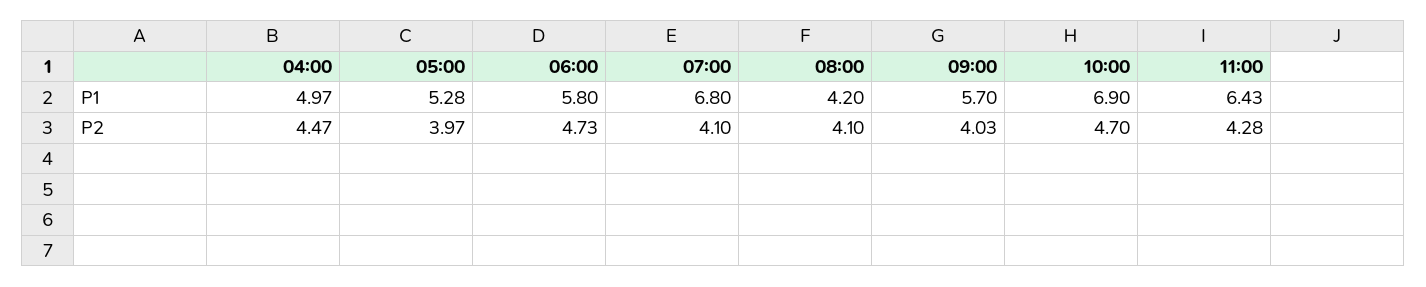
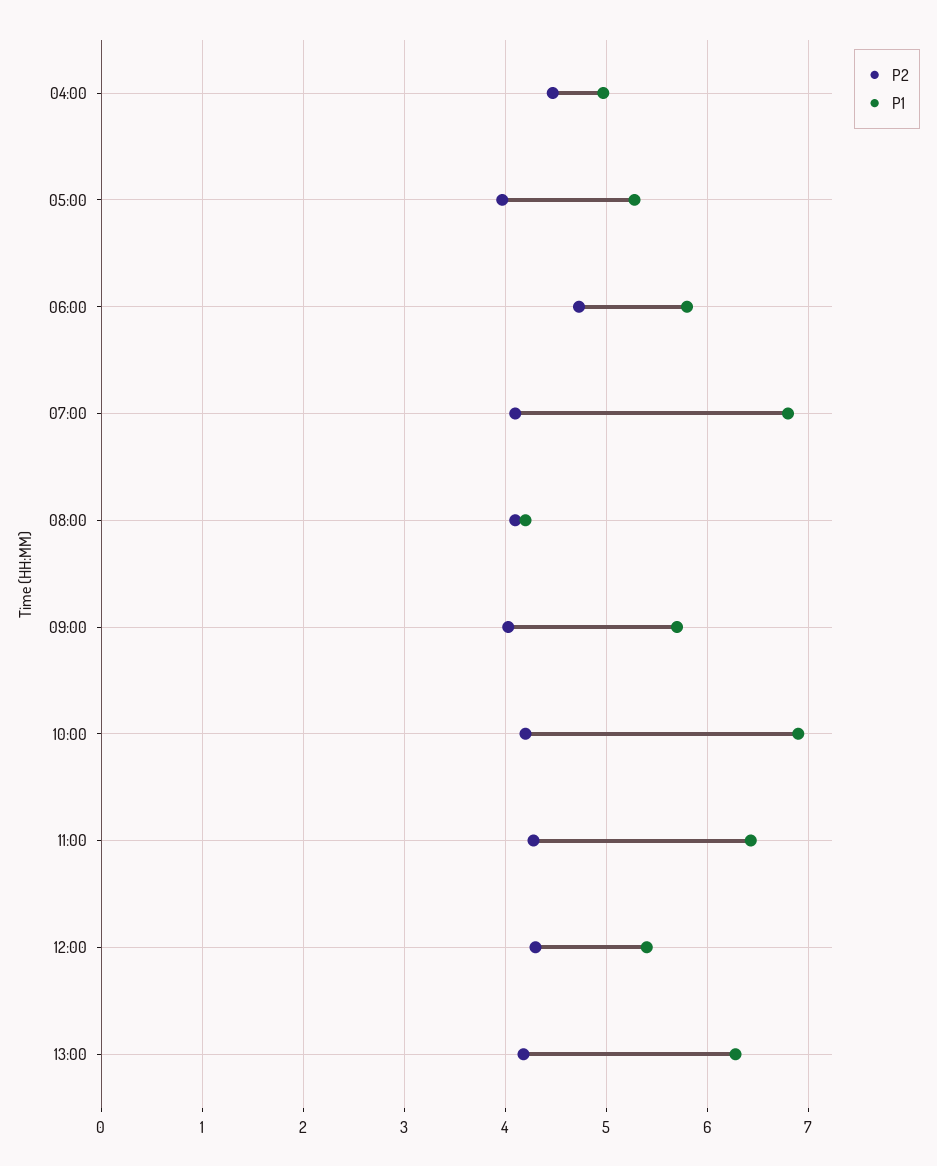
P2, 10:00: 4.7 -> 4.2
P2, 12:00: none -> 4.3
P1, 12:00: none -> 5.4
P2, 13:00: none -> 4.2
P1, 13:00: none -> 6.3

